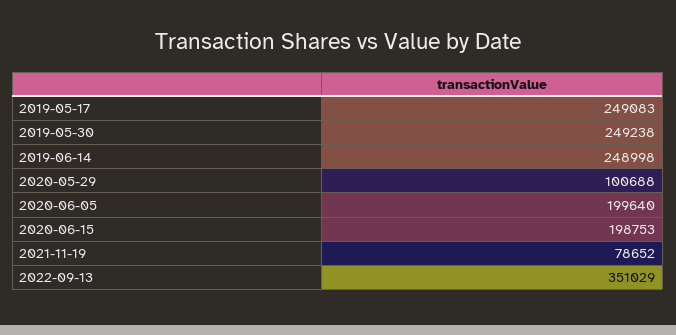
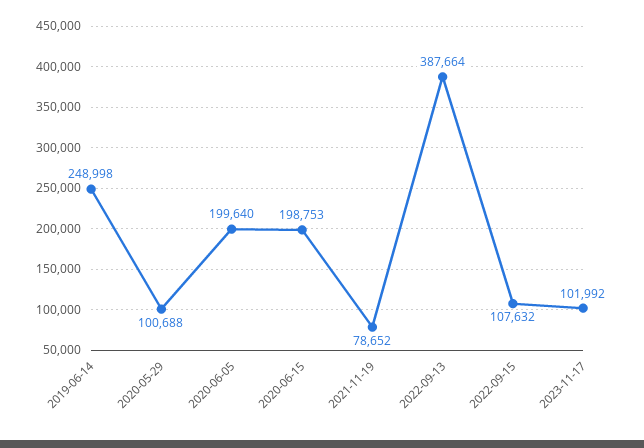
2019-05-17: 249083 -> none
2019-05-30: 249238 -> none
2022-09-13: 351029 -> 387664
2022-09-15: none -> 107632
2023-11-17: none -> 101992

